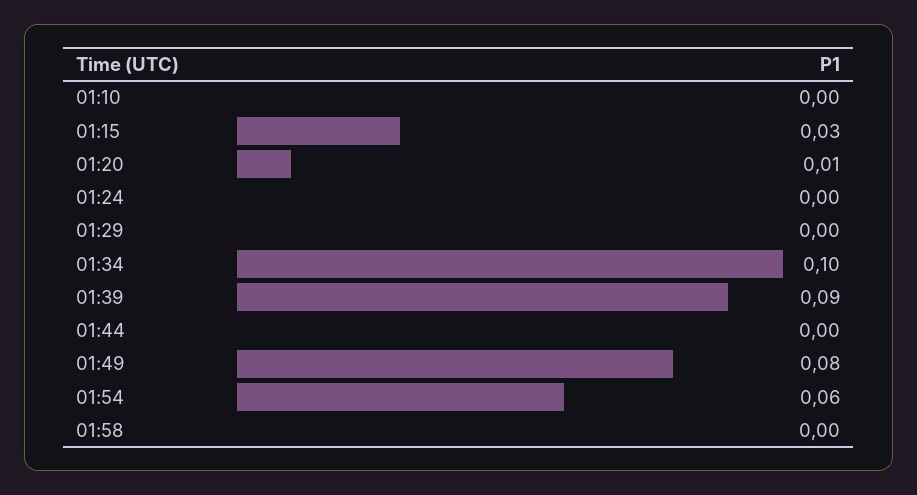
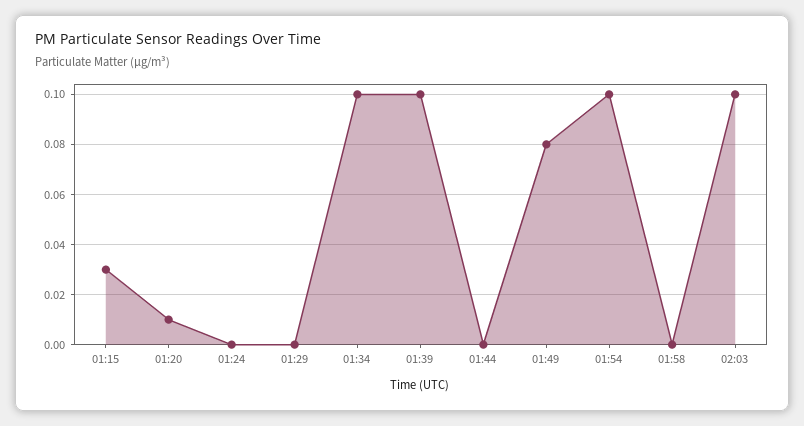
01:10: 0 -> none
01:39: 0.09 -> 0.1
01:54: 0.06 -> 0.1
02:03: none -> 0.1

